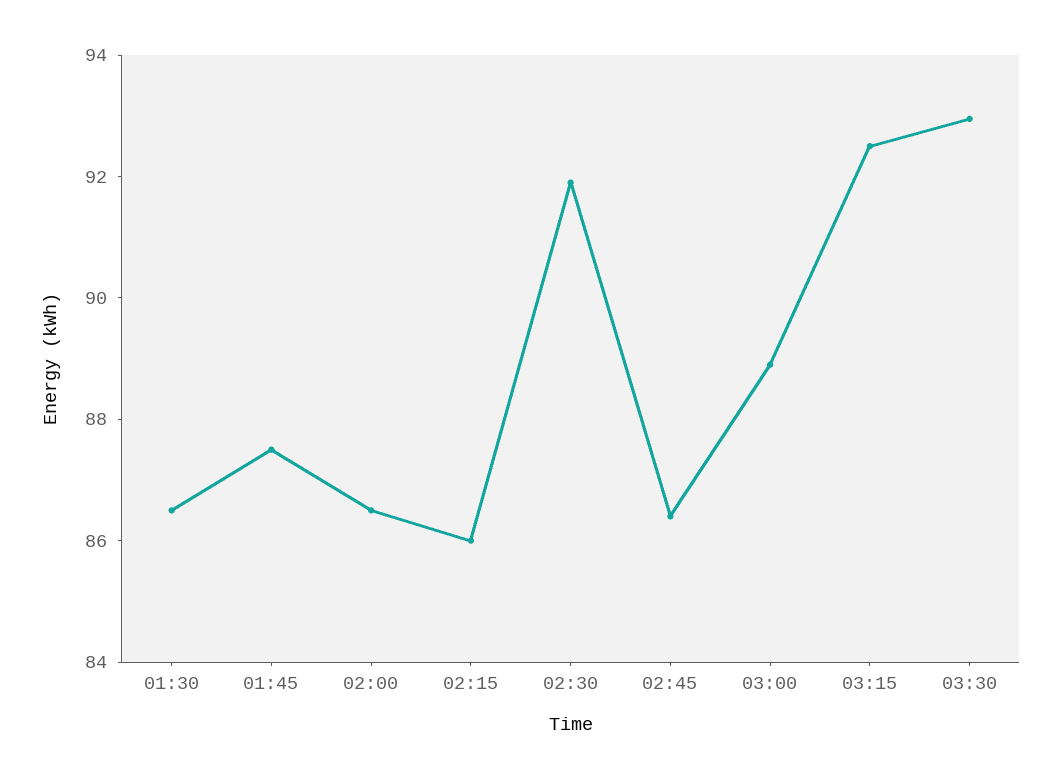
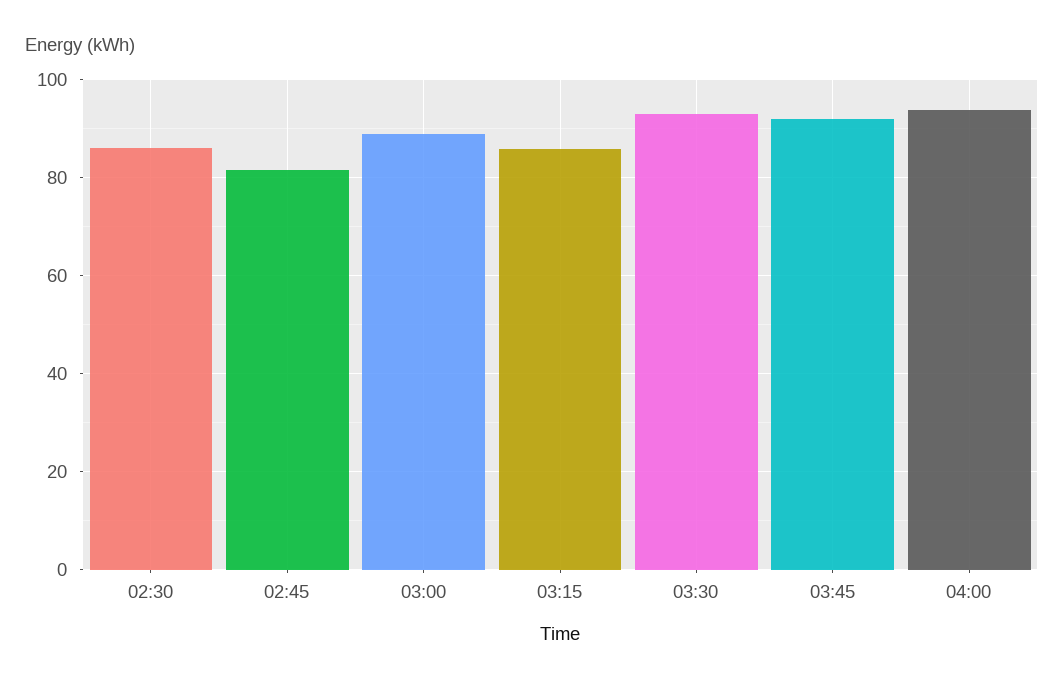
01:30: 86.5 -> none
01:45: 87.5 -> none
02:00: 86.5 -> none
02:15: 86 -> none
02:30: 92 -> 86
02:45: 86.5 -> 82
03:15: 92.5 -> 86
03:45: none -> 92
04:00: none -> 94

